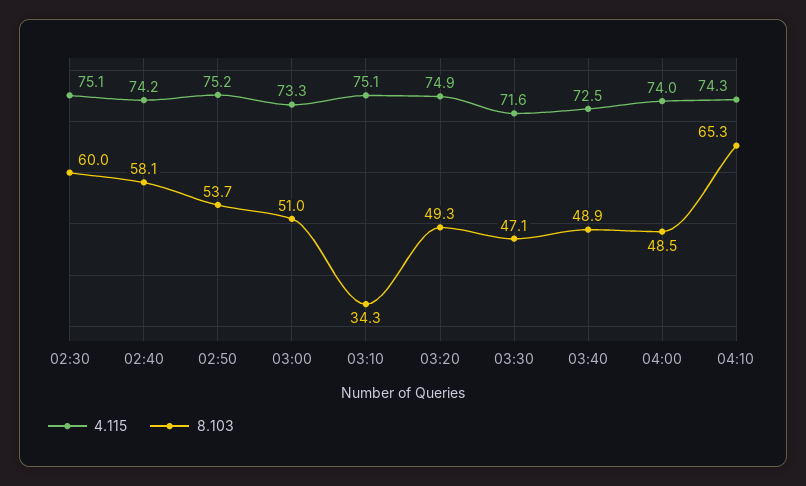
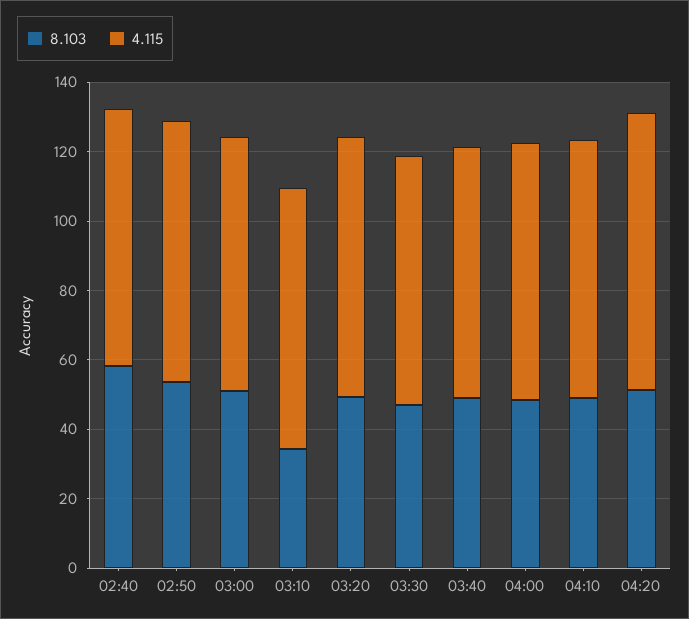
4.115, 02:30: 75.1 -> none
8.103, 02:30: 60 -> none
8.103, 04:10: 65.3 -> 50
8.103, 04:20: none -> 50
4.115, 04:20: none -> 80

